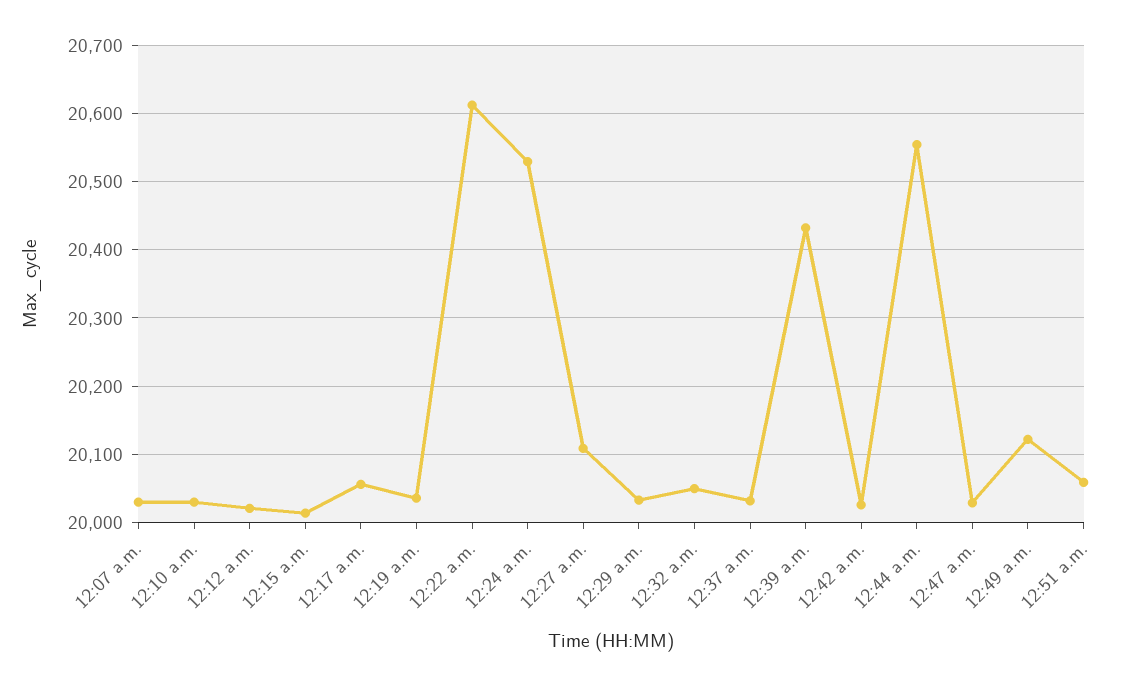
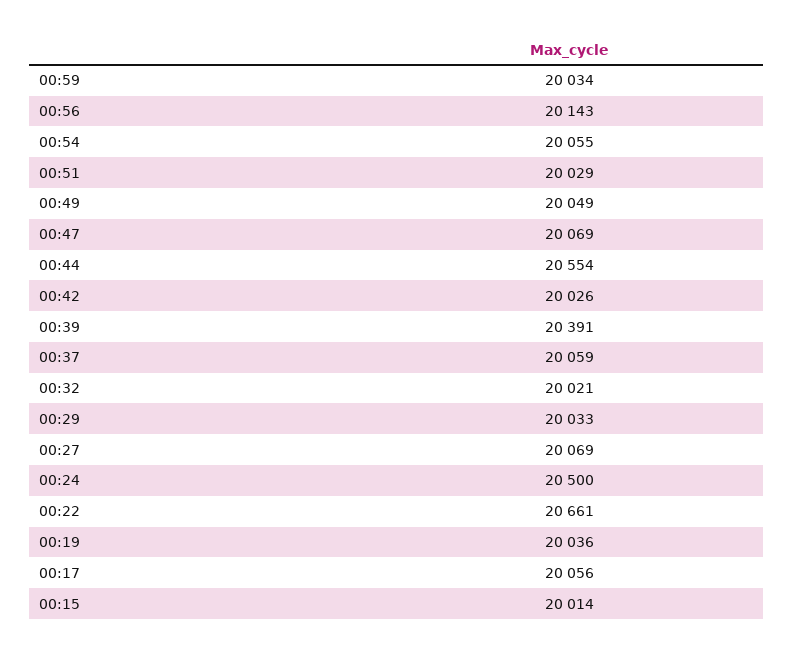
12:07 a.m.: 20030 -> none
12:10 a.m.: 20030 -> none
12:12 a.m.: 20020 -> none
12:22 a.m.: 20610 -> 20661
12:24 a.m.: 20530 -> 20500
12:27 a.m.: 20110 -> 20069
12:32 a.m.: 20050 -> 20021
12:37 a.m.: 20030 -> 20059
12:39 a.m.: 20430 -> 20391
12:47 a.m.: 20030 -> 20069
12:49 a.m.: 20120 -> 20049
12:51 a.m.: 20060 -> 20029
00:59: none -> 20034
00:56: none -> 20143
00:54: none -> 20055

